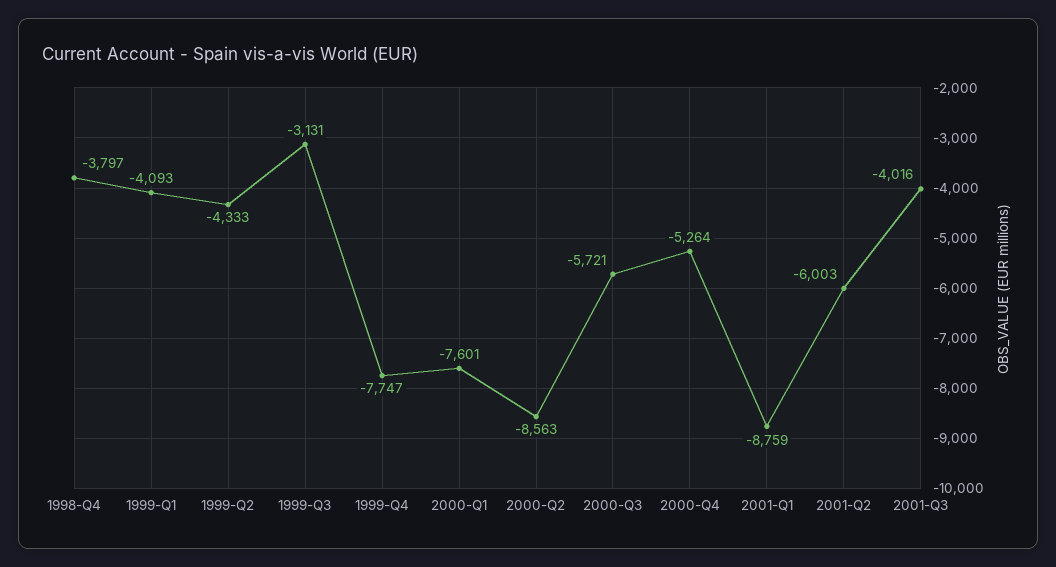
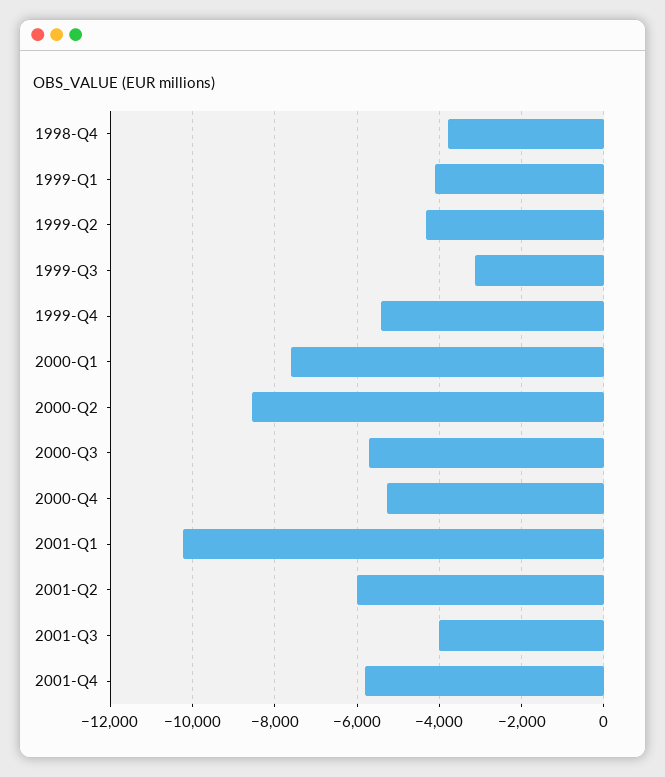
1999-Q4: -7747 -> -5400
2001-Q1: -8759 -> -10200
2001-Q4: none -> -5800

